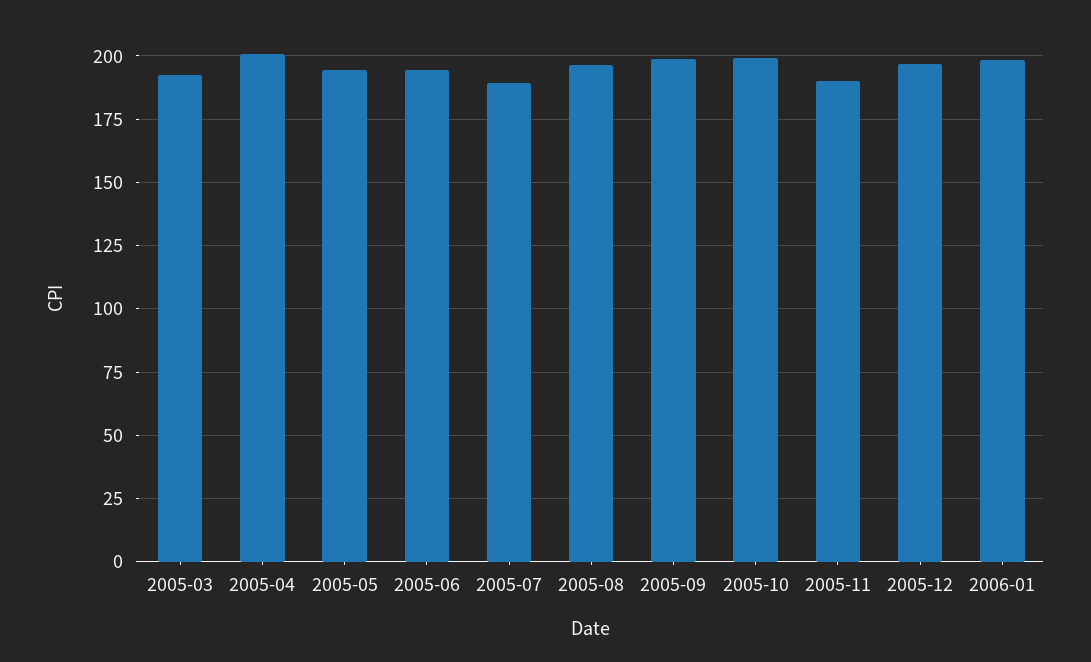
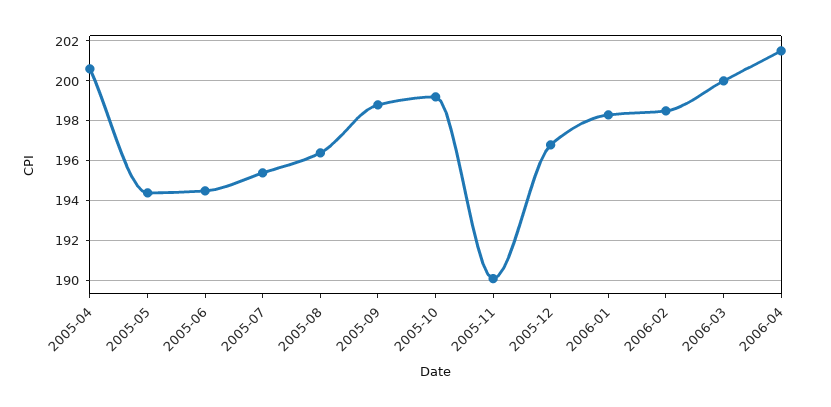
2005-03: 192.5 -> none
2005-07: 190 -> 195.5
2006-02: none -> 198.5
2006-03: none -> 200
2006-04: none -> 201.5

